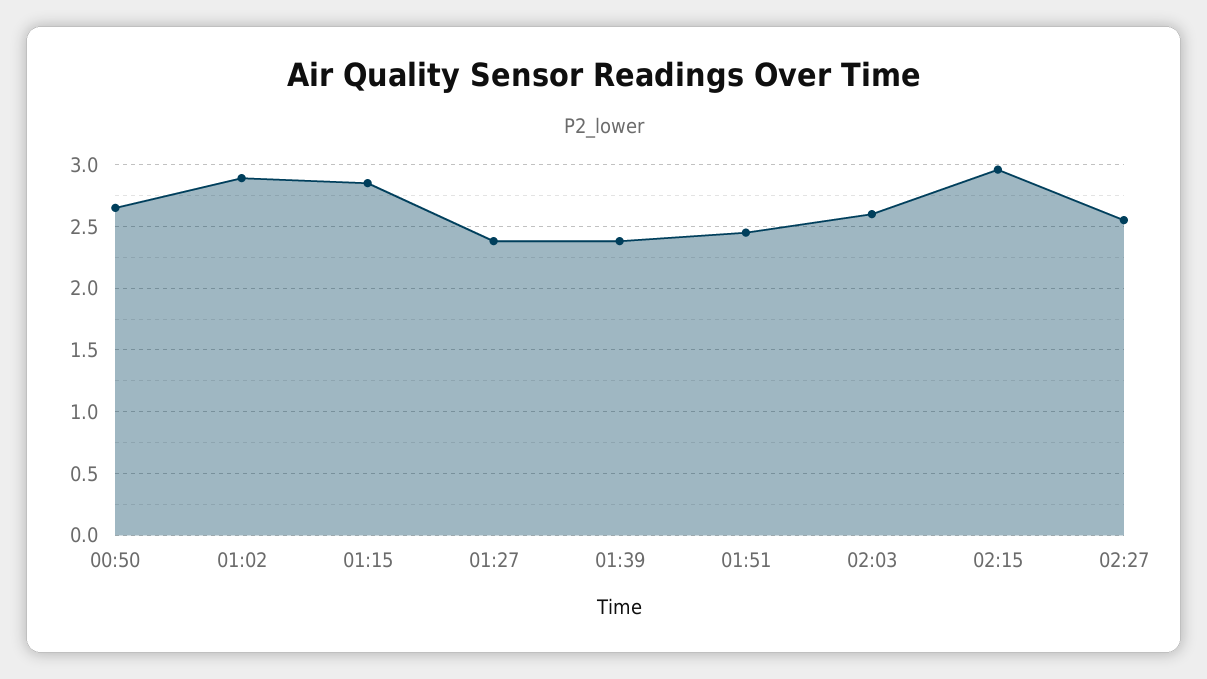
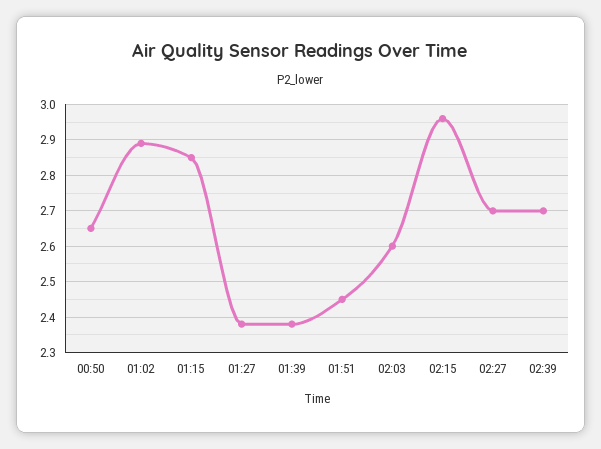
02:27: 2.55 -> 2.7
02:39: none -> 2.7

